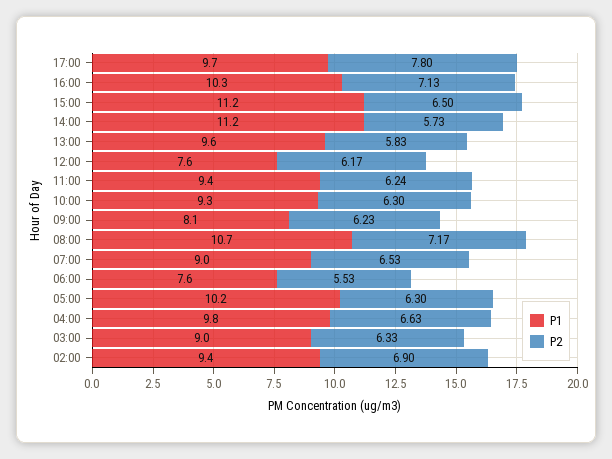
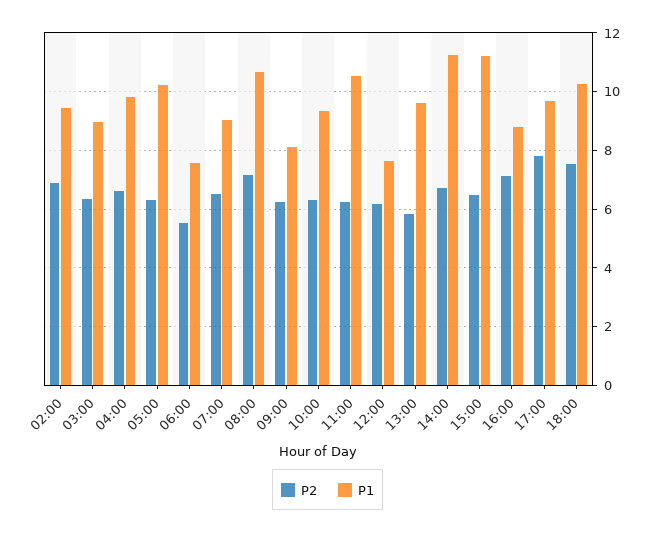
P1, 16:00: 10.3 -> 8.75
P2, 14:00: 5.73 -> 6.75
P1, 11:00: 9.4 -> 10.5
P2, 18:00: none -> 7.5
P1, 18:00: none -> 10.25

